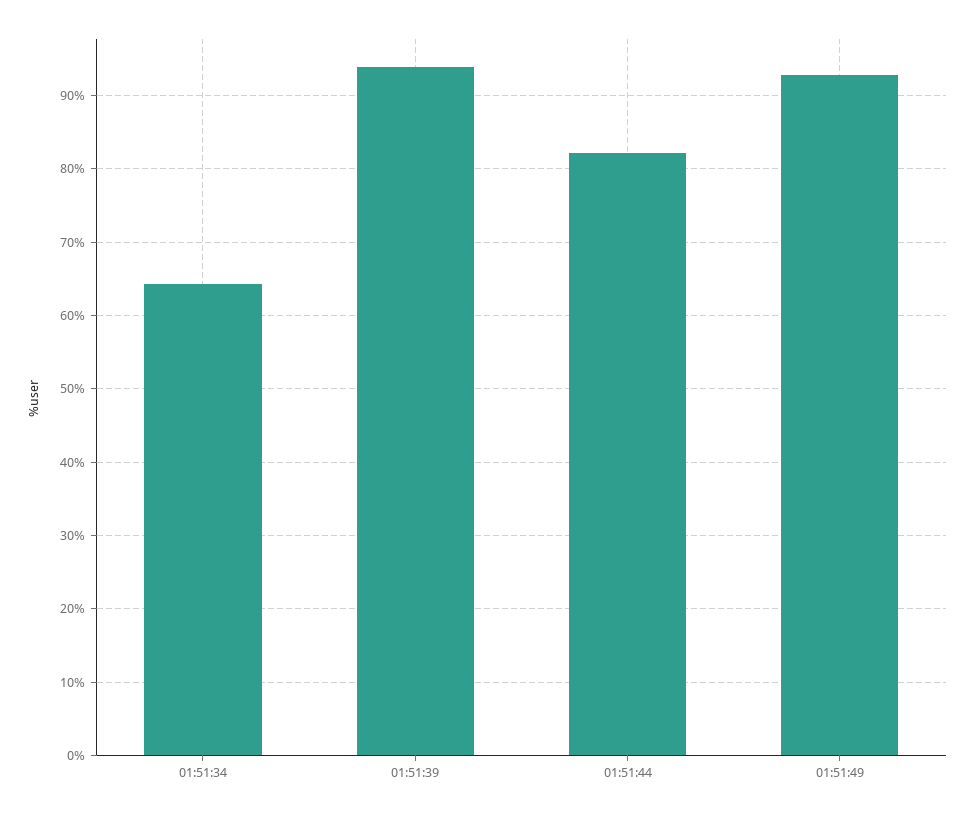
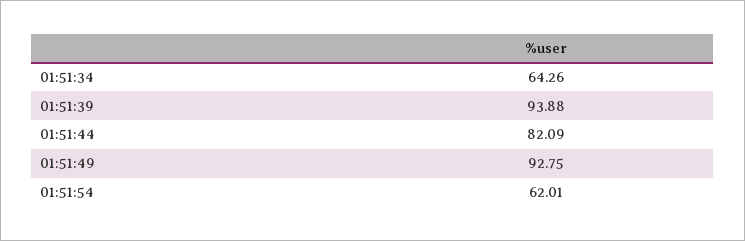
01:51:54: none -> 62.01

